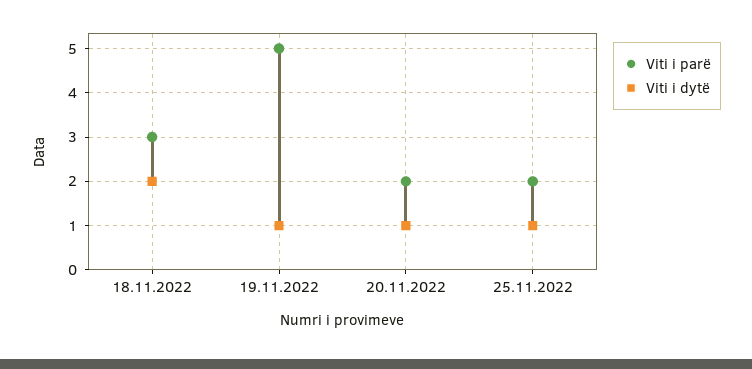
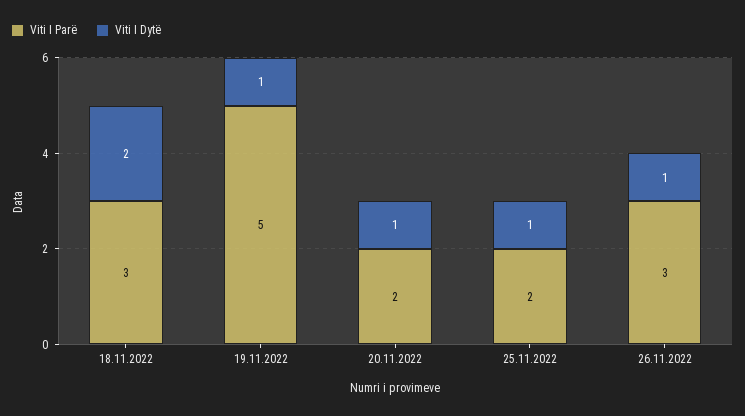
Viti i parë, 26.11.2022: none -> 3
Viti i dytë, 26.11.2022: none -> 1

